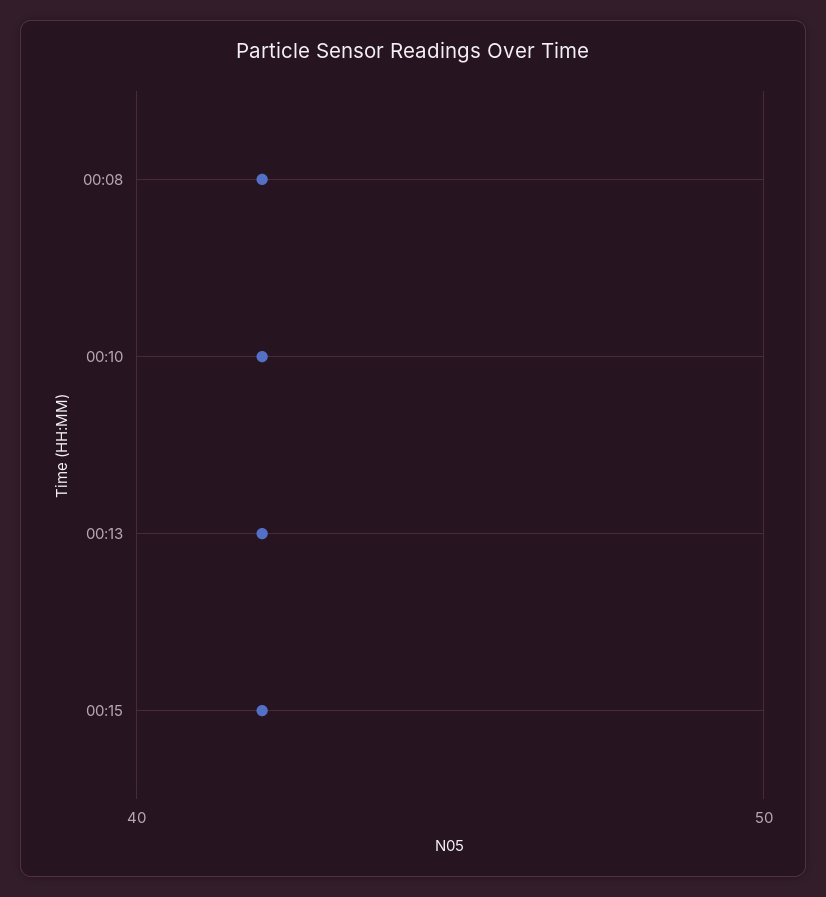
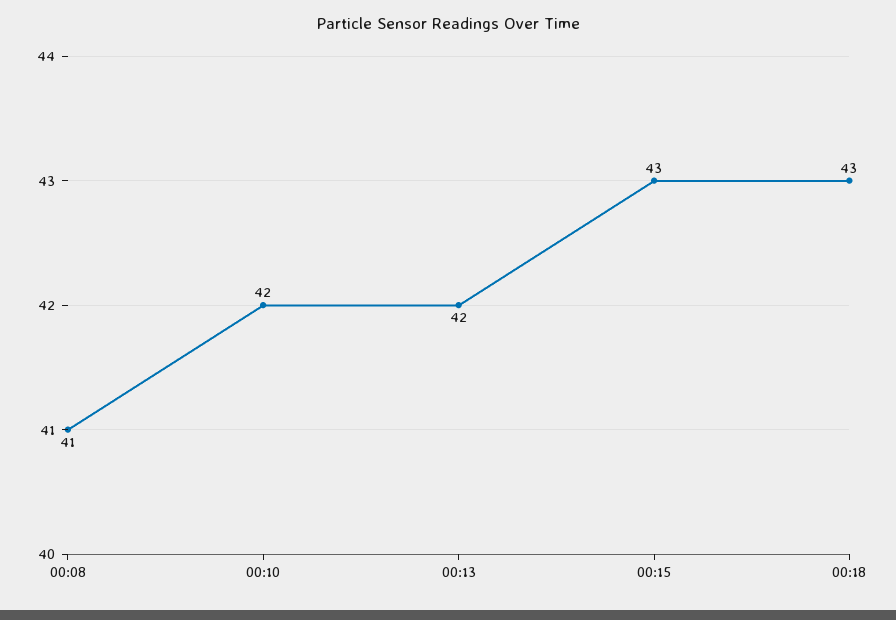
00:08: 42 -> 41
00:15: 42 -> 43
00:18: none -> 43

